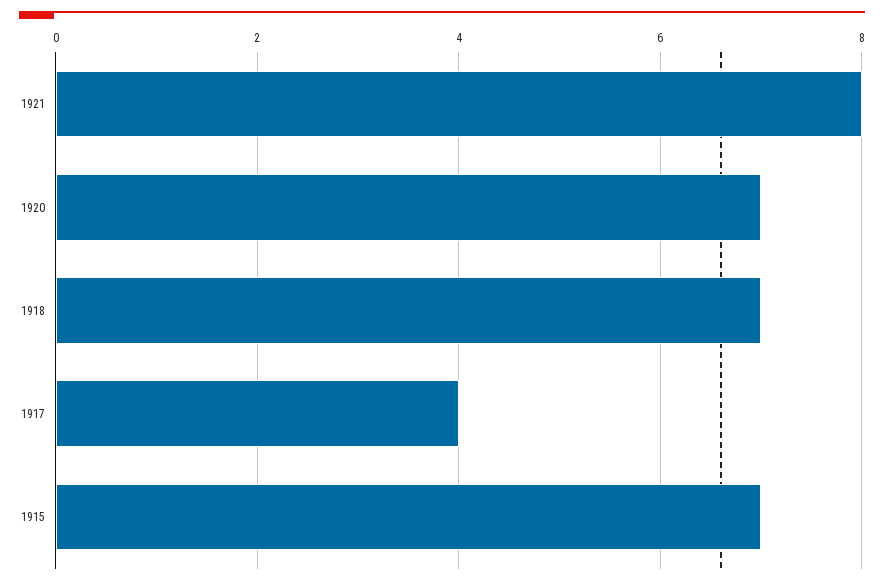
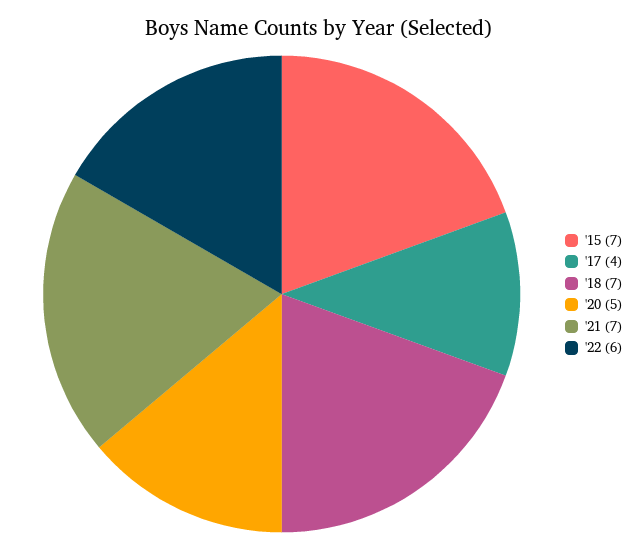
1921: 8 -> 7
1920: 7 -> 5
'22: none -> 6

